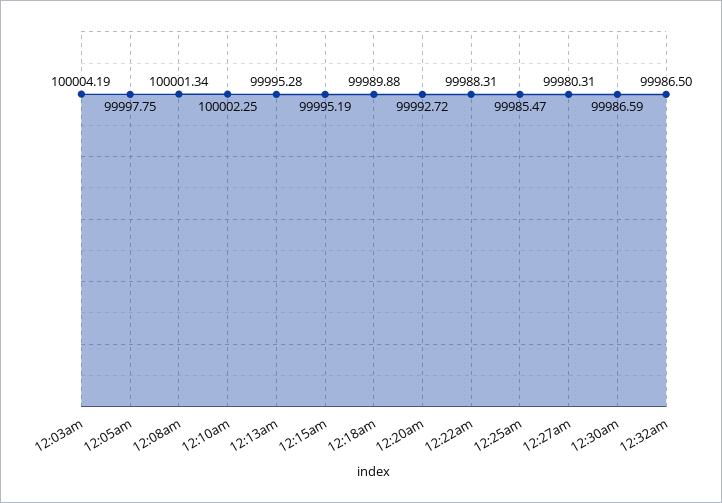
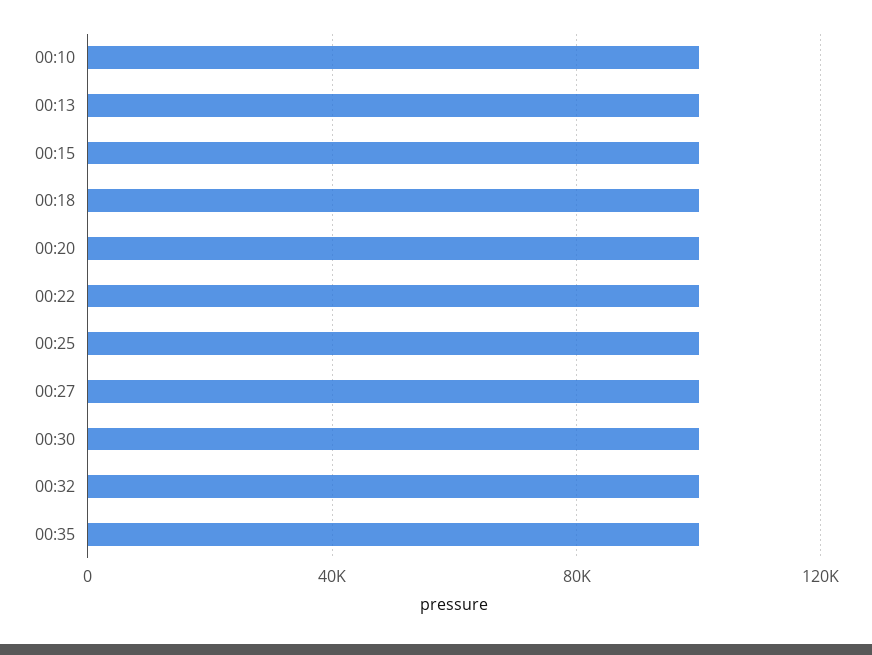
12:03am: 100004.19 -> none
12:05am: 99997.75 -> none
12:08am: 100001.34 -> none
00:35: none -> 100000

